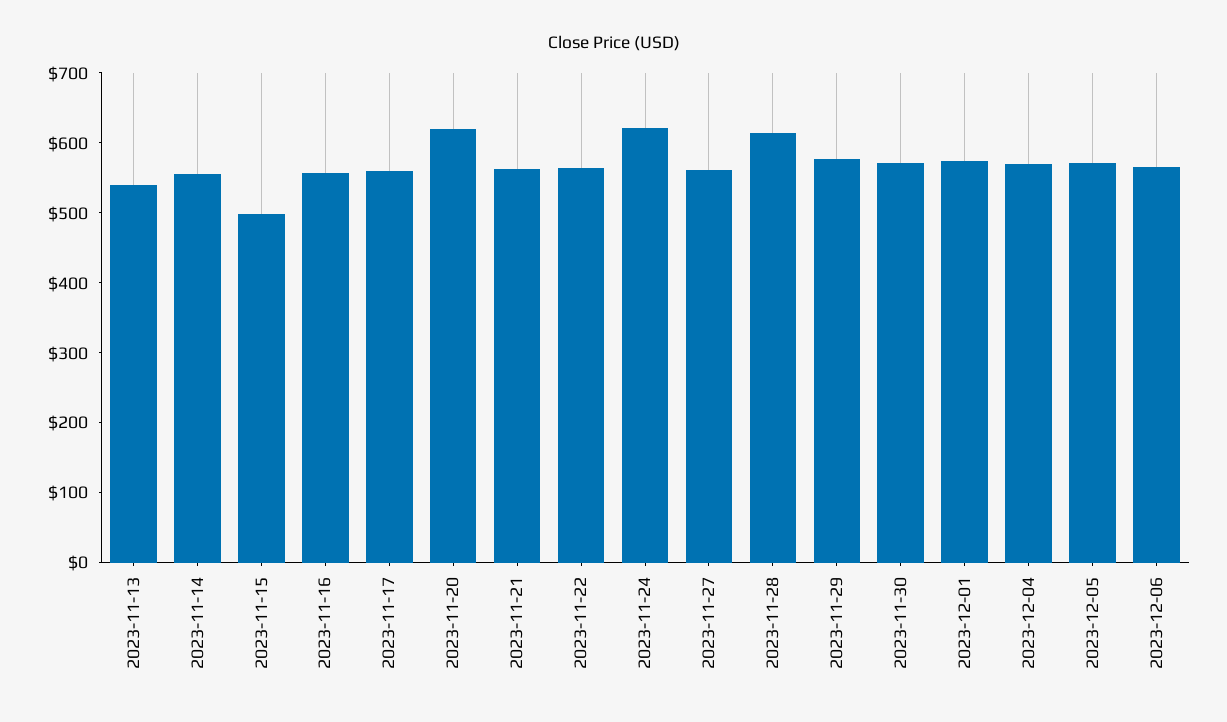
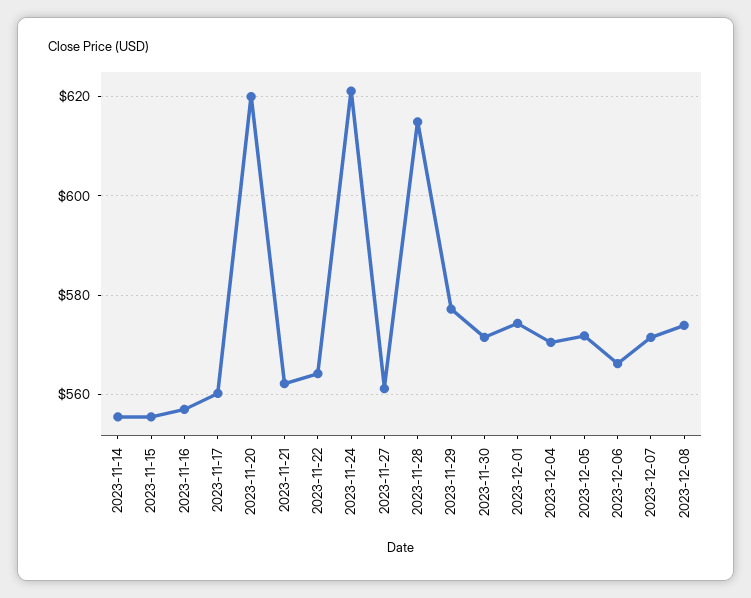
2023-11-13: 540 -> none
2023-11-15: 500 -> 556
2023-12-07: none -> 572
2023-12-08: none -> 574

